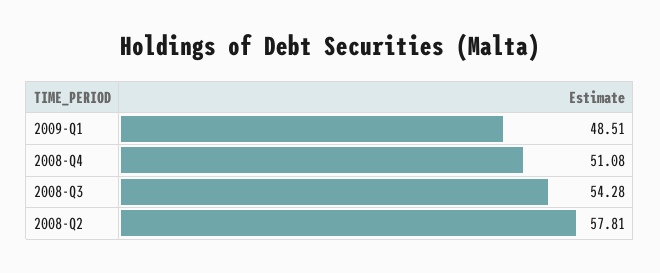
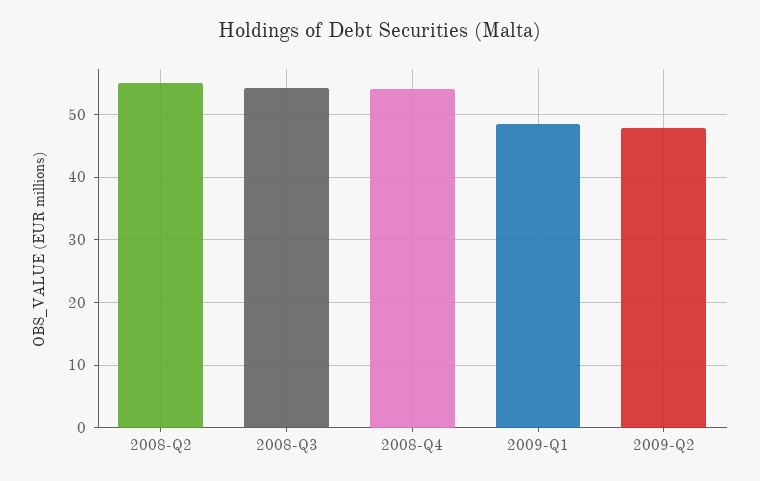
2008-Q4: 51.08 -> 54
2008-Q2: 57.81 -> 55
2009-Q2: none -> 48

